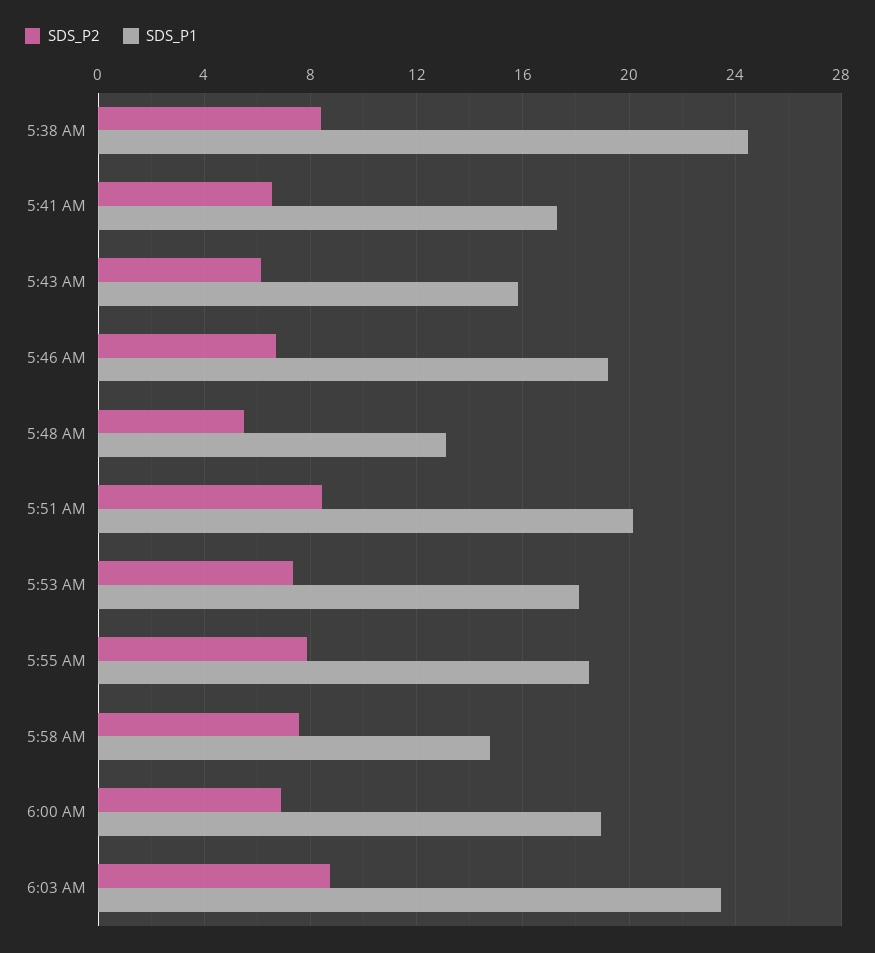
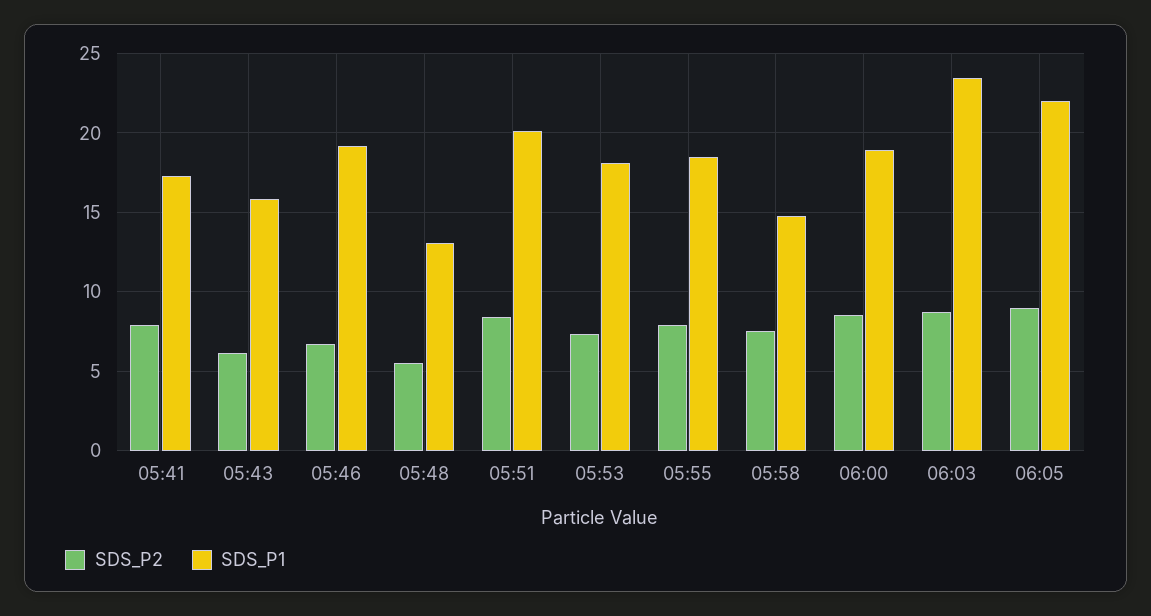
SDS_P2, 5:38 AM: 8.5 -> none
SDS_P1, 5:38 AM: 24.5 -> none
SDS_P2, 5:41 AM: 6.5 -> 8
SDS_P2, 6:00 AM: 7 -> 8.5
SDS_P2, 06:05: none -> 9
SDS_P1, 06:05: none -> 22

